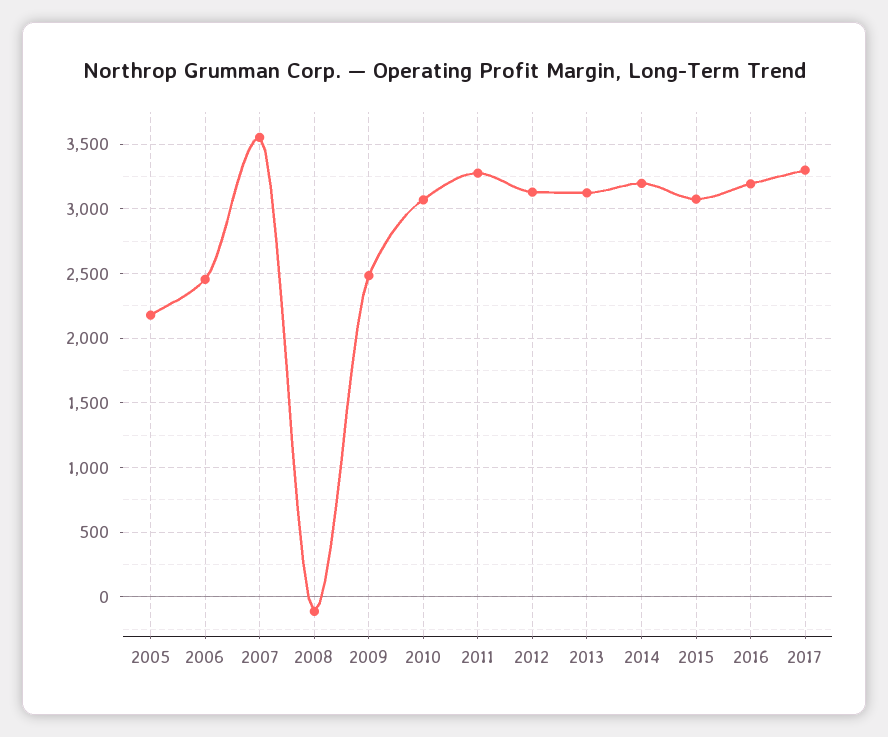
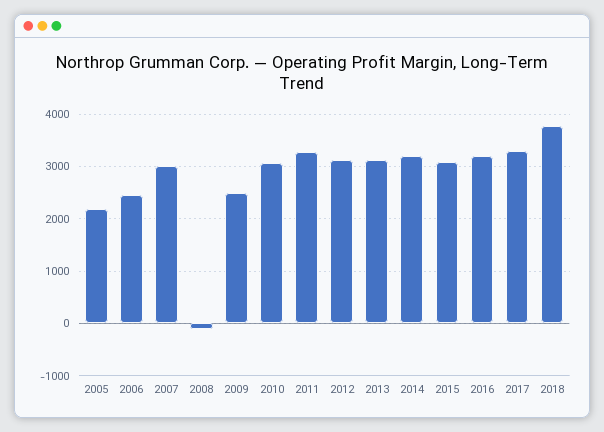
2007: 3550 -> 3000
2018: none -> 3800

